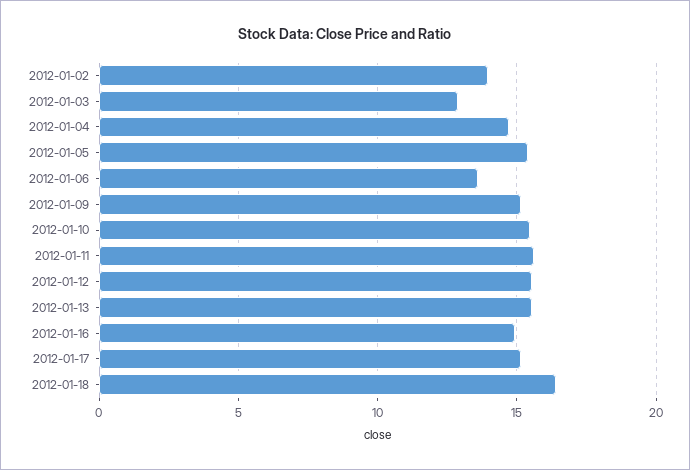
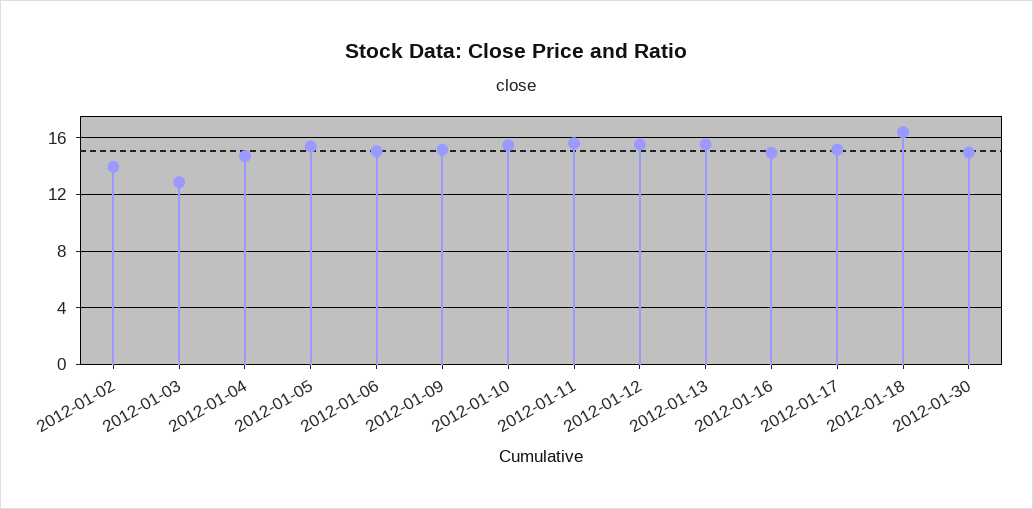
2012-01-06: 13.5 -> 15
2012-01-30: none -> 15

